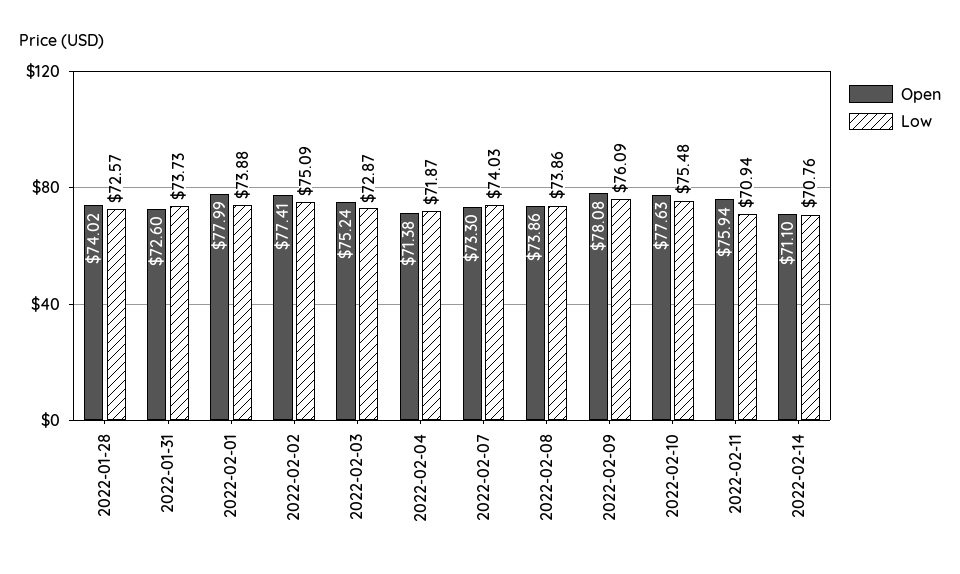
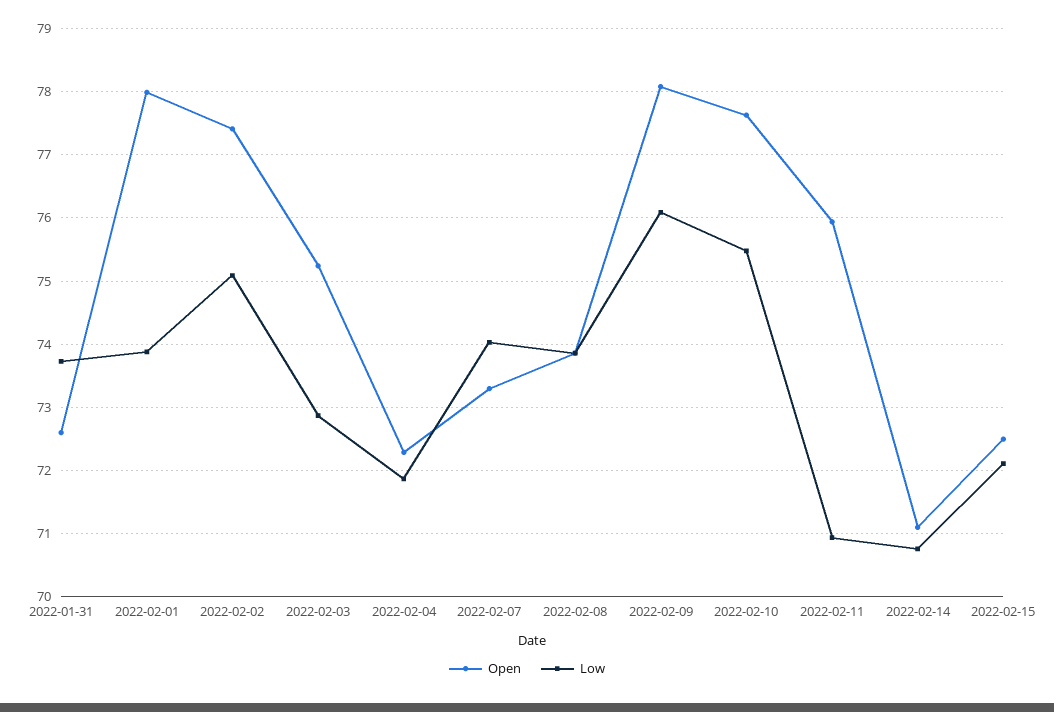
Open, 2022-01-28: 74.02 -> none
Low, 2022-01-28: 72.57 -> none
Open, 2022-02-04: 71.38 -> 72.3
Open, 2022-02-15: none -> 72.5
Low, 2022-02-15: none -> 72.1

